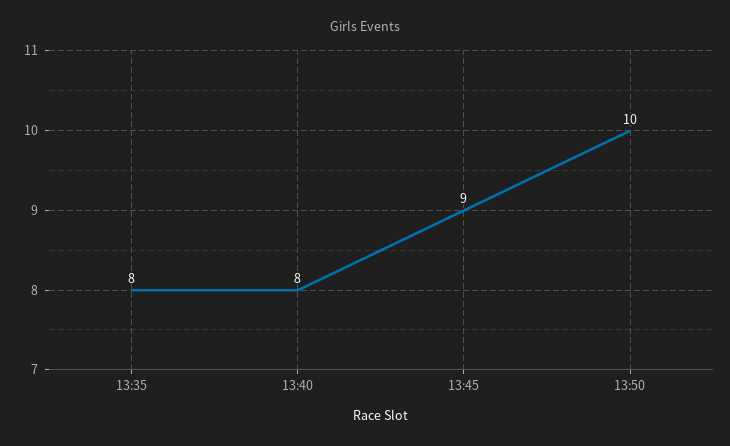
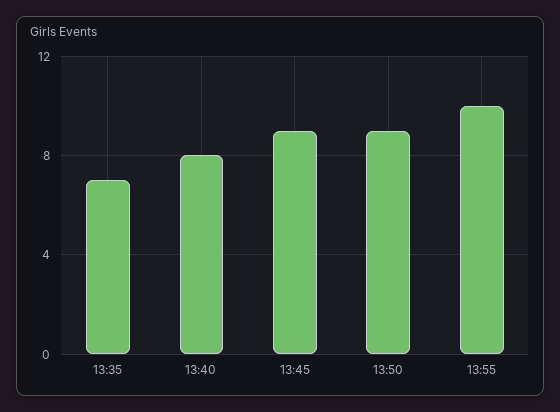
13:35: 8 -> 7
13:50: 10 -> 9
13:55: none -> 10

